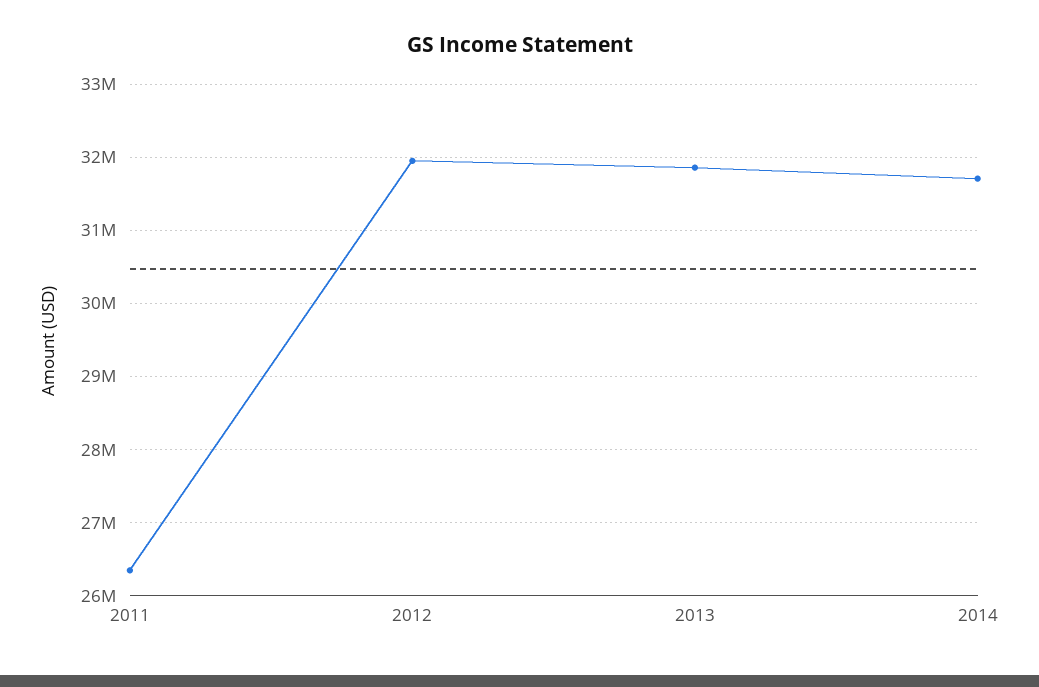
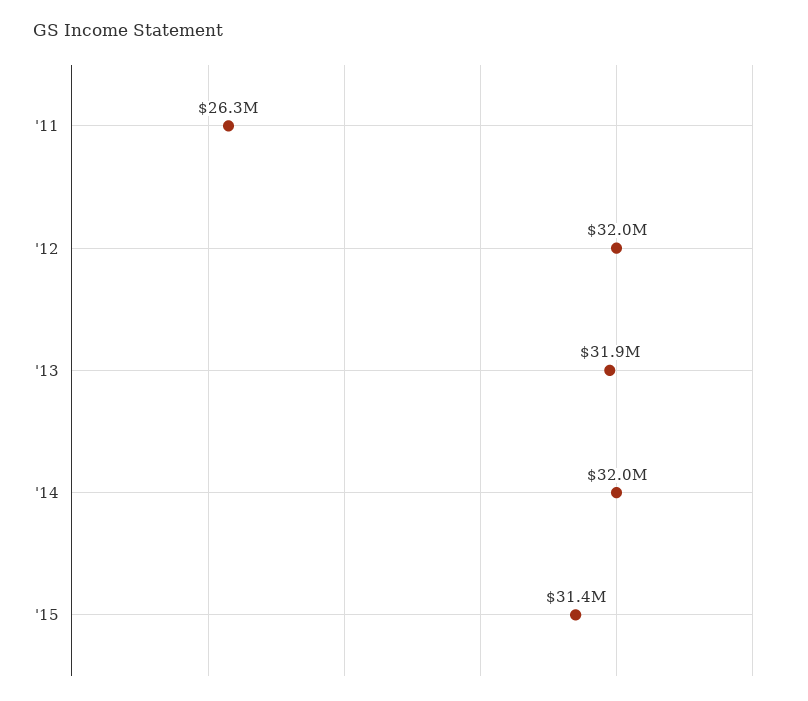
2014: 31700000 -> 32000000
'15: none -> 31400000

